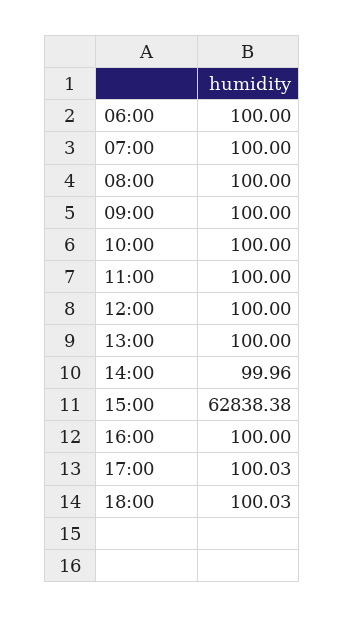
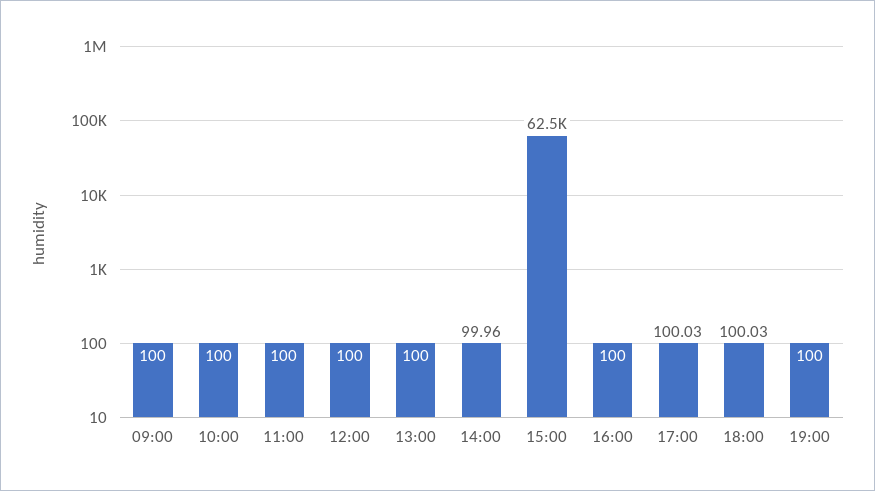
06:00: 100 -> none
07:00: 100 -> none
08:00: 100 -> none
15:00: 62838.38 -> 62500
19:00: none -> 100

